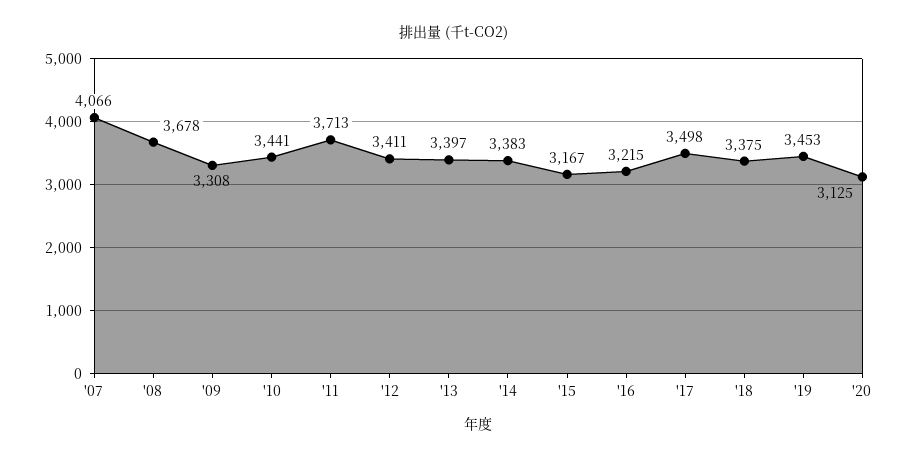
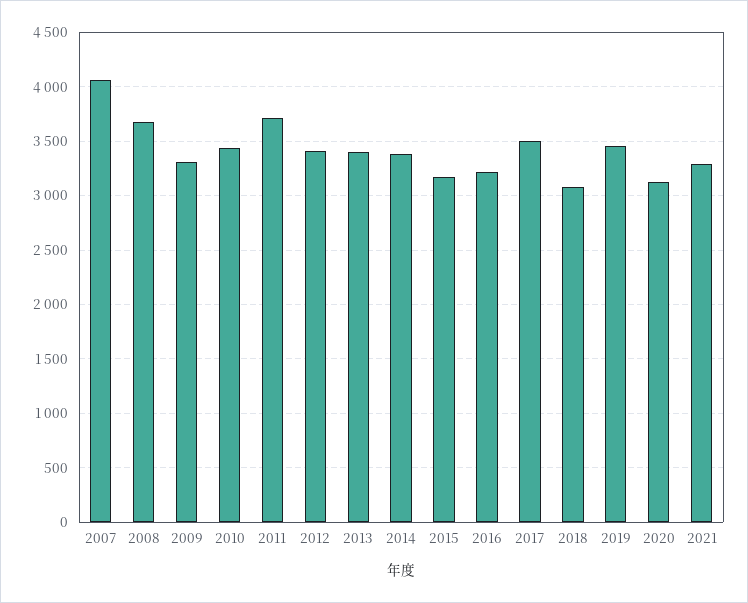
'18: 3375 -> 3100
2021: none -> 3300

